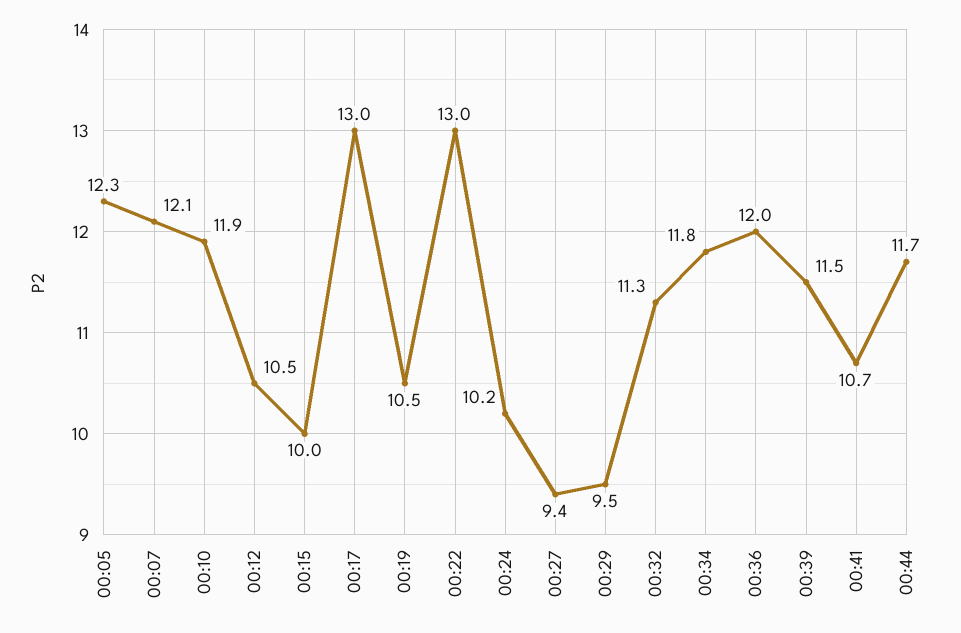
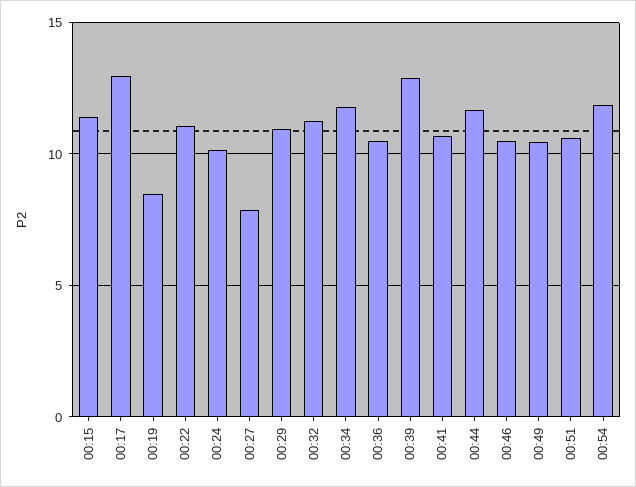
00:05: 12.3 -> none
00:07: 12.1 -> none
00:10: 11.9 -> none
00:12: 10.5 -> none
00:15: 10 -> 11.5
00:19: 10.5 -> 8.5
00:22: 13 -> 11
00:27: 9.4 -> 8
00:29: 9.5 -> 11
00:36: 12 -> 10.5
00:39: 11.5 -> 13
00:46: none -> 10.5
00:49: none -> 10.5
00:51: none -> 10.5
00:54: none -> 12

